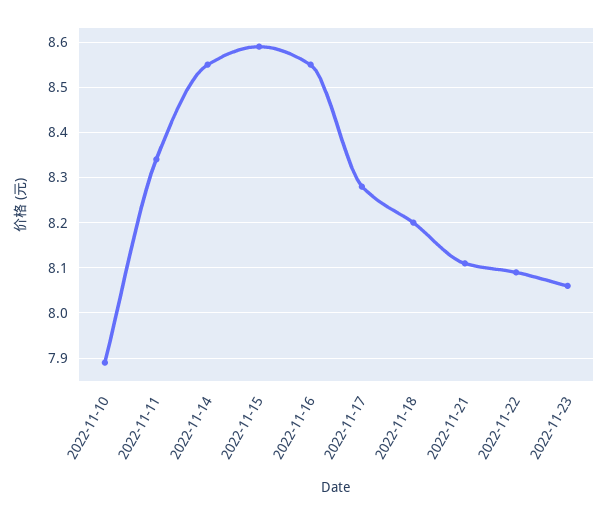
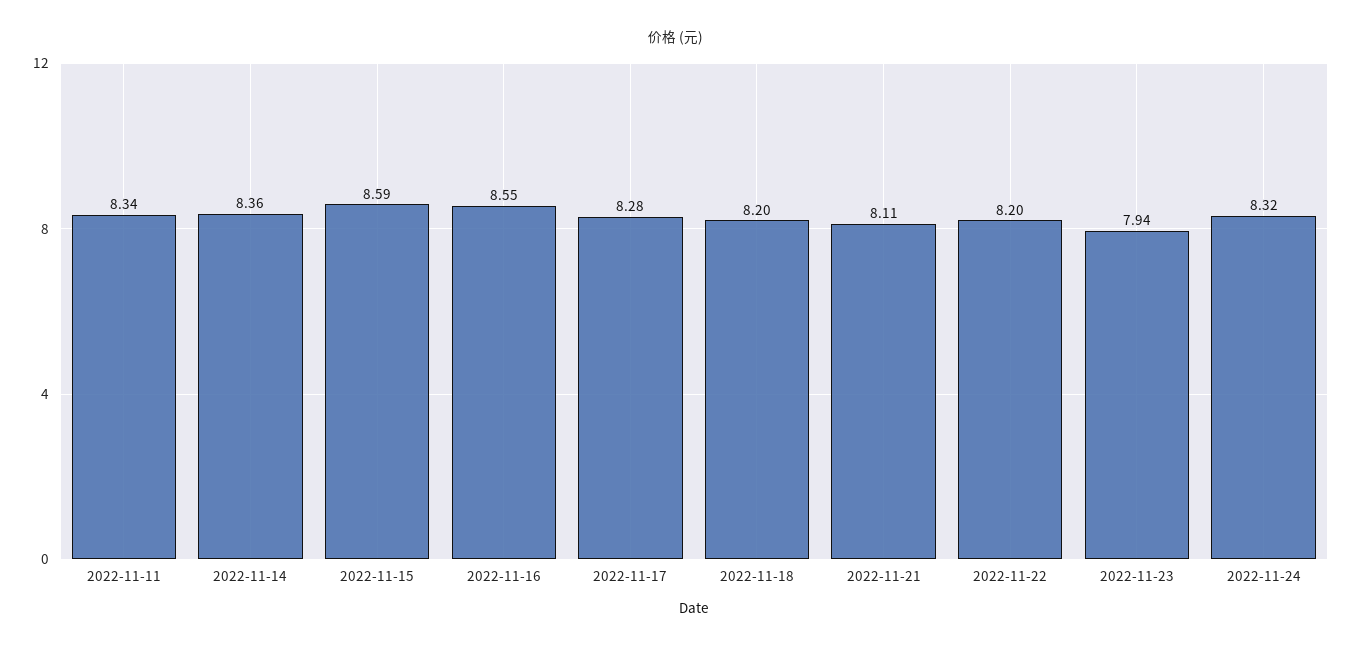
2022-11-10: 7.9 -> none
2022-11-14: 8.55 -> 8.36
2022-11-22: 8.1 -> 8.2
2022-11-23: 8.05 -> 7.94
2022-11-24: none -> 8.32

